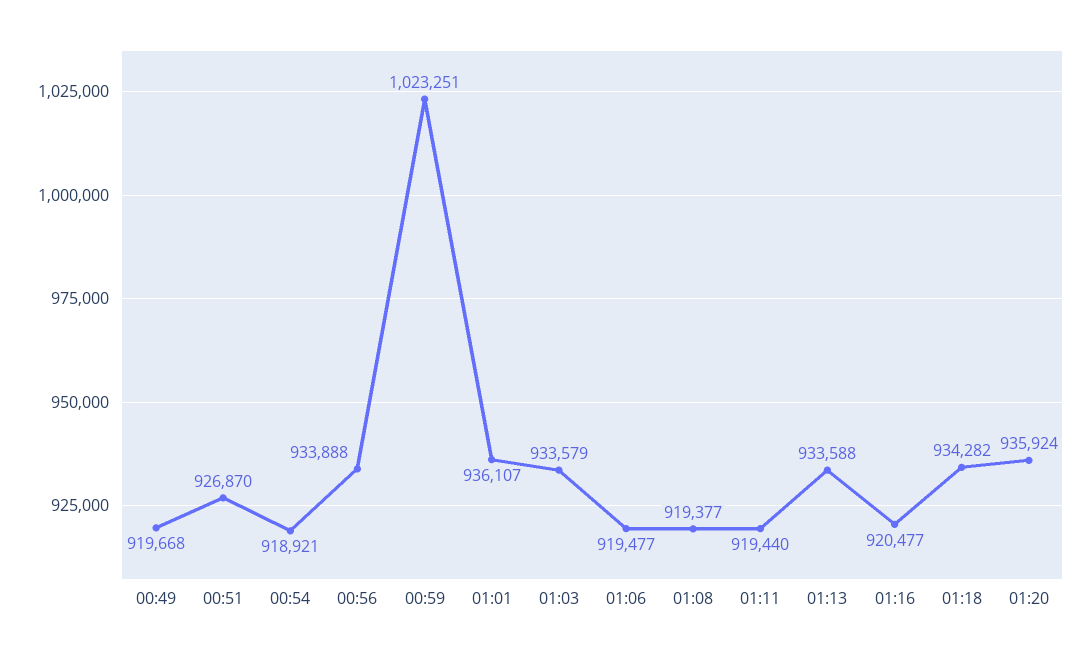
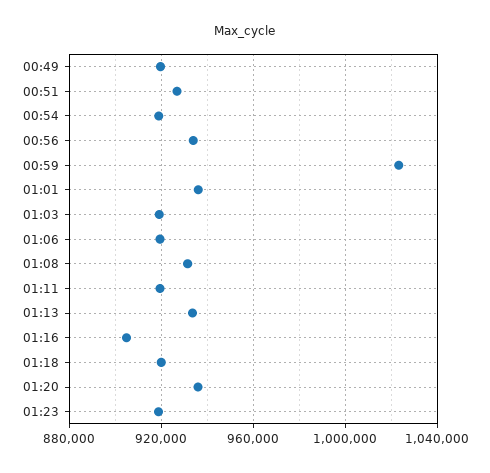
01:03: 933579 -> 920000
01:08: 919377 -> 930000
01:16: 920477 -> 905000
01:18: 934282 -> 920000
01:23: none -> 920000

